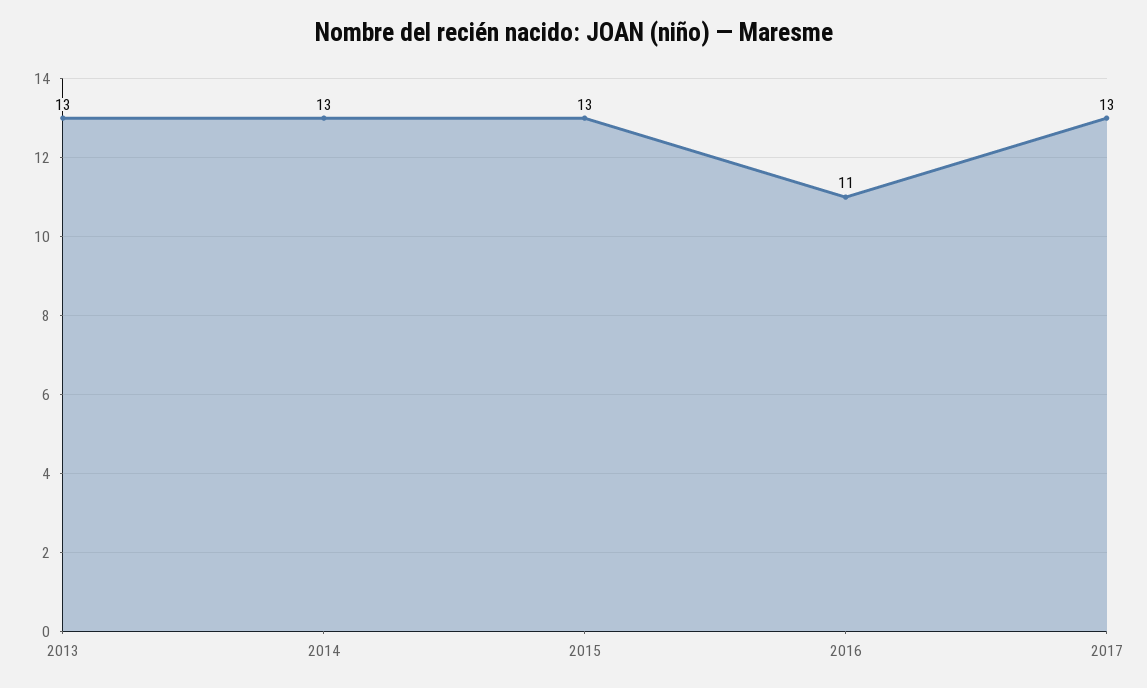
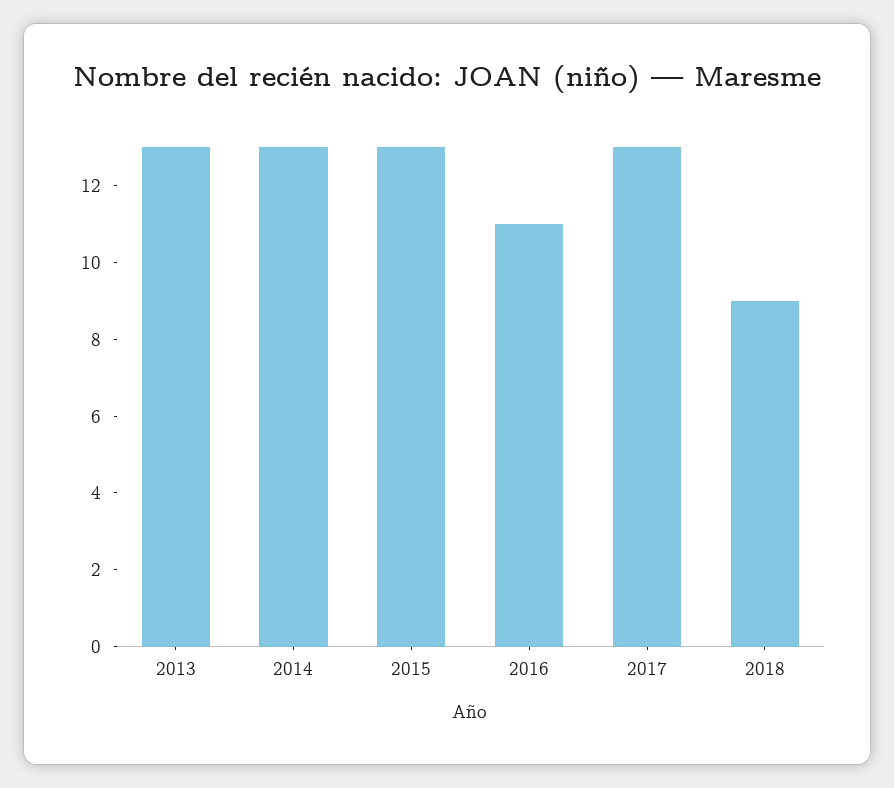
2018: none -> 9

